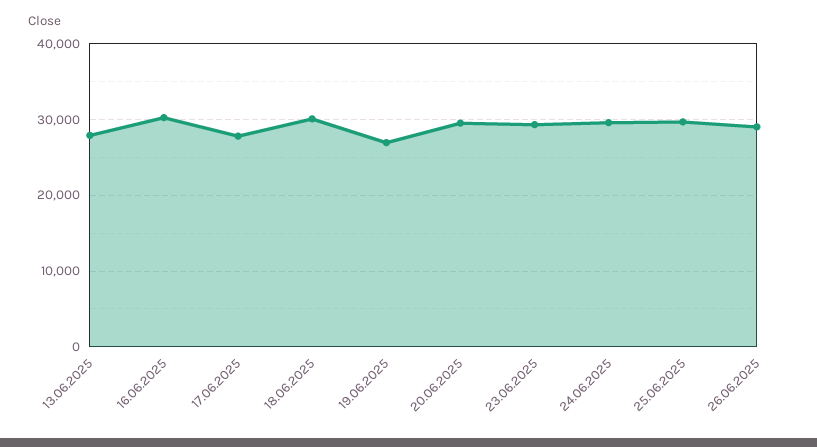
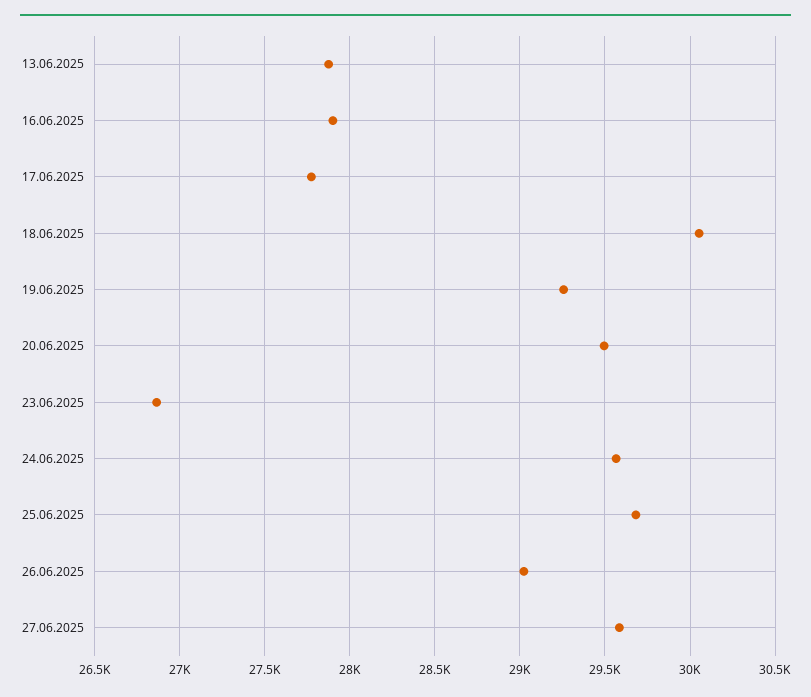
16.06.2025: 30000 -> 27900
19.06.2025: 27000 -> 29250
23.06.2025: 29000 -> 26850
27.06.2025: none -> 29600

